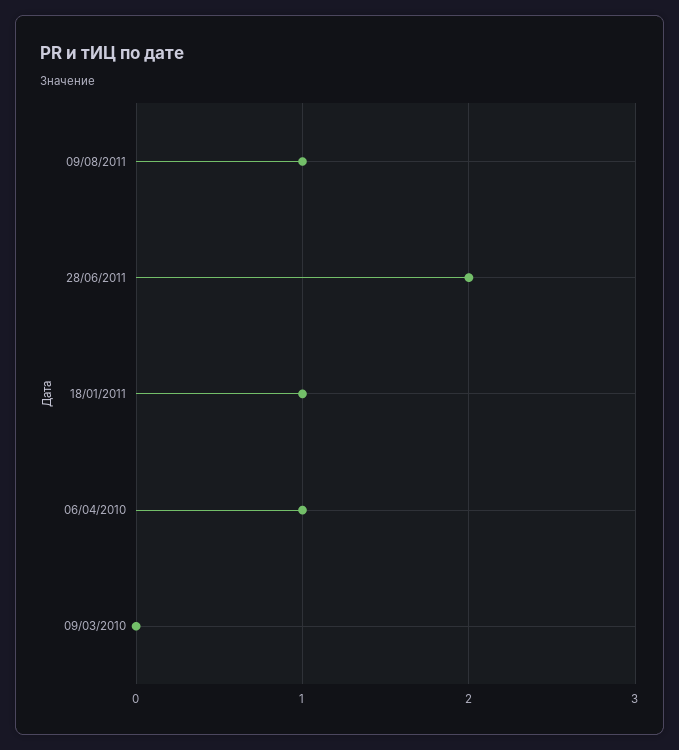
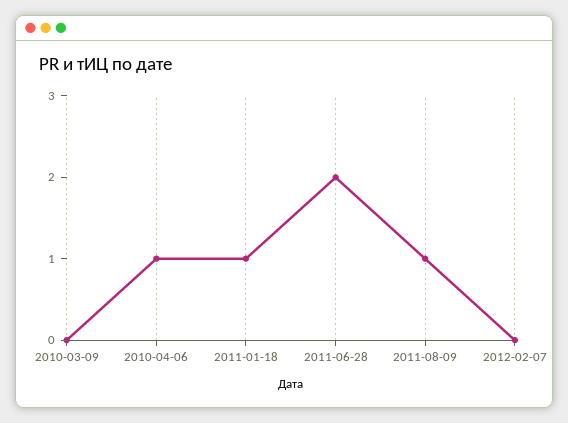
2012-02-07: none -> 0

